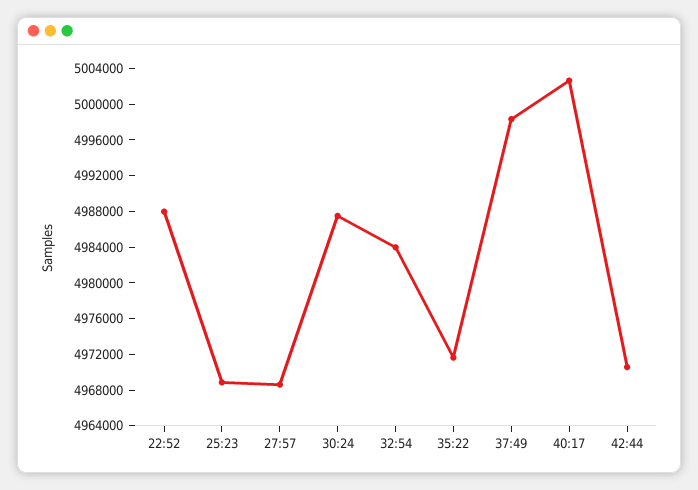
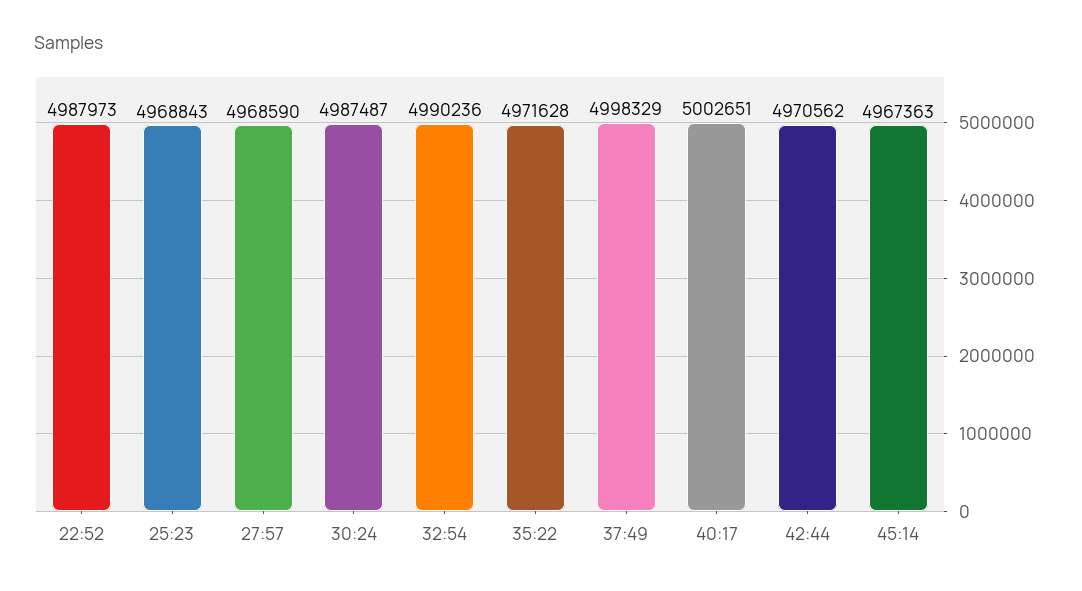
32:54: 4984000 -> 4990236
45:14: none -> 4967363

